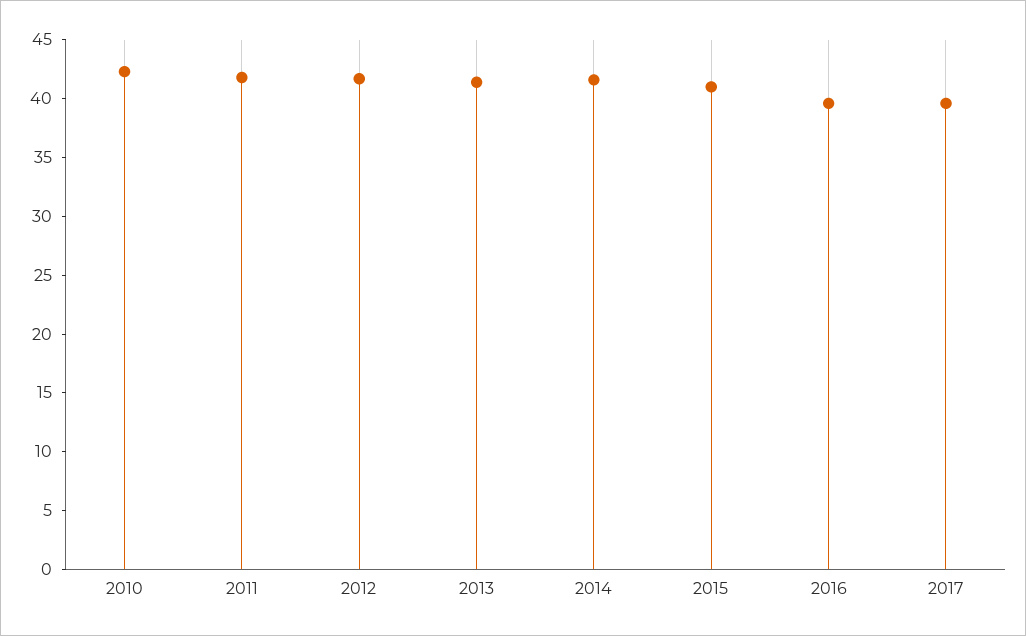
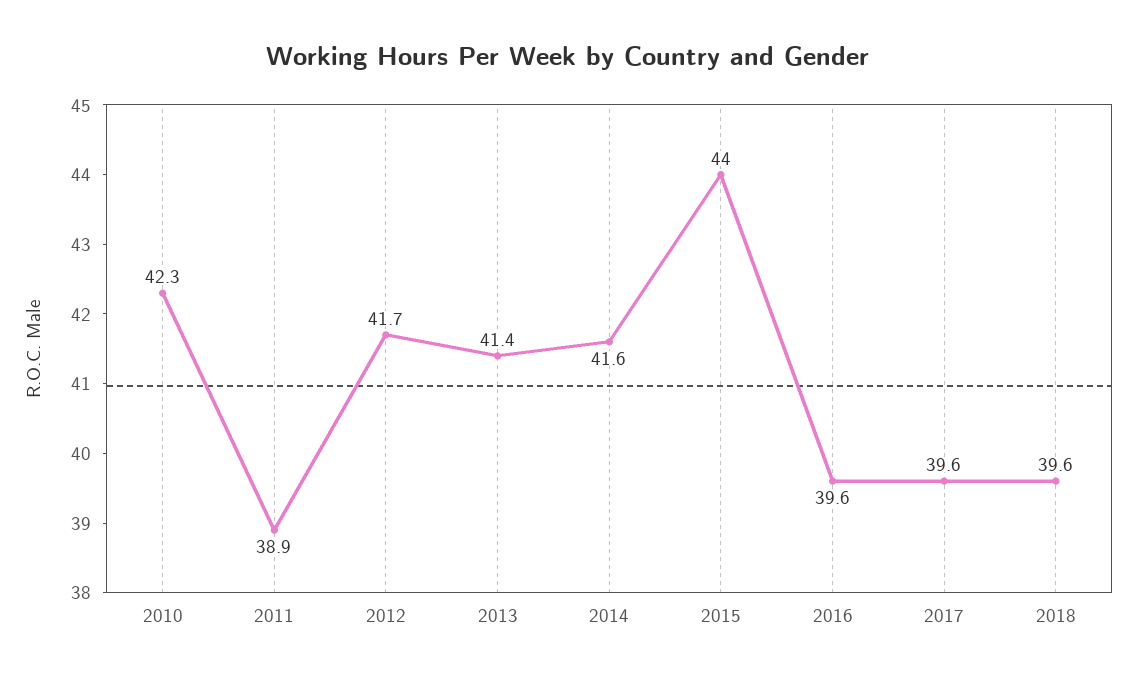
2011: 42 -> 38.9
2015: 41 -> 44
2018: none -> 39.6

